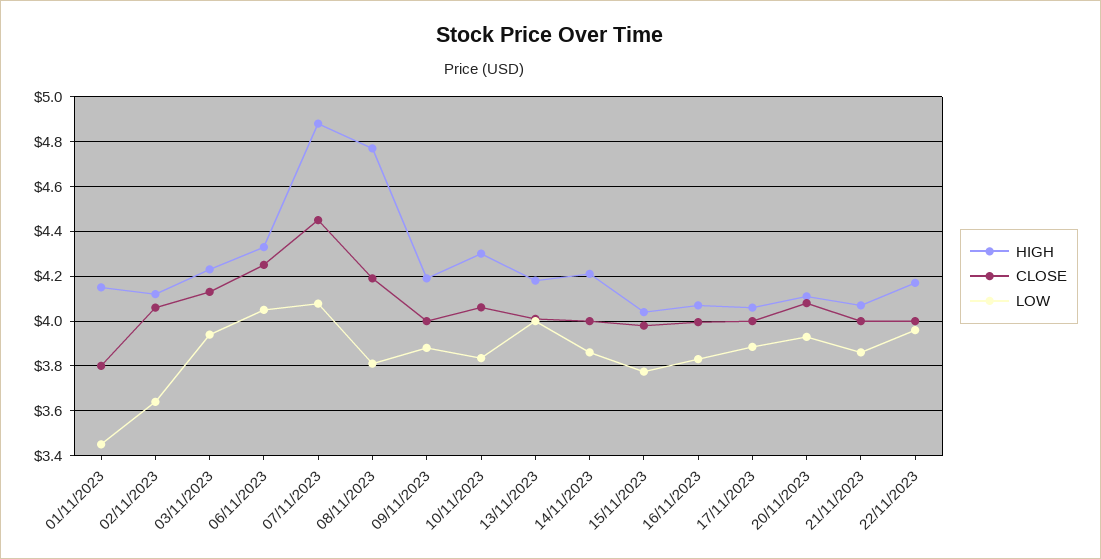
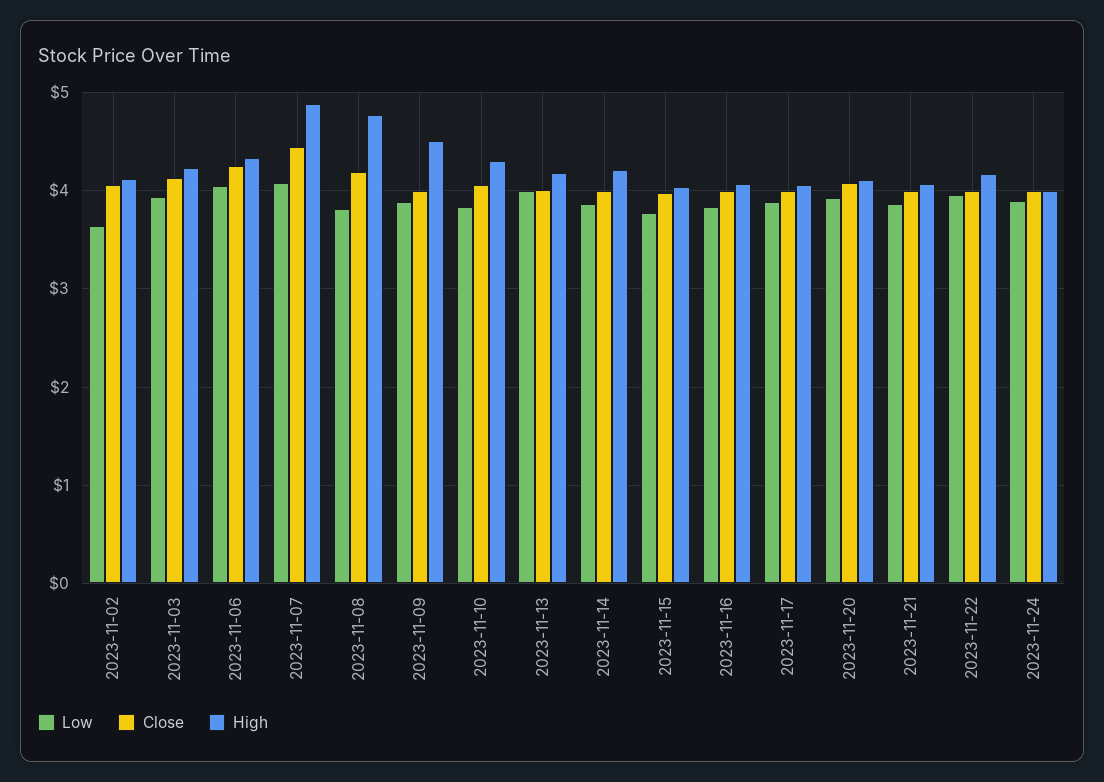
HIGH, 01/11/2023: 4.15 -> none
CLOSE, 01/11/2023: 3.8 -> none
LOW, 01/11/2023: 3.45 -> none
HIGH, 09/11/2023: 4.2 -> 4.5
LOW, 2023-11-24: none -> 3.9
CLOSE, 2023-11-24: none -> 4
HIGH, 2023-11-24: none -> 4

